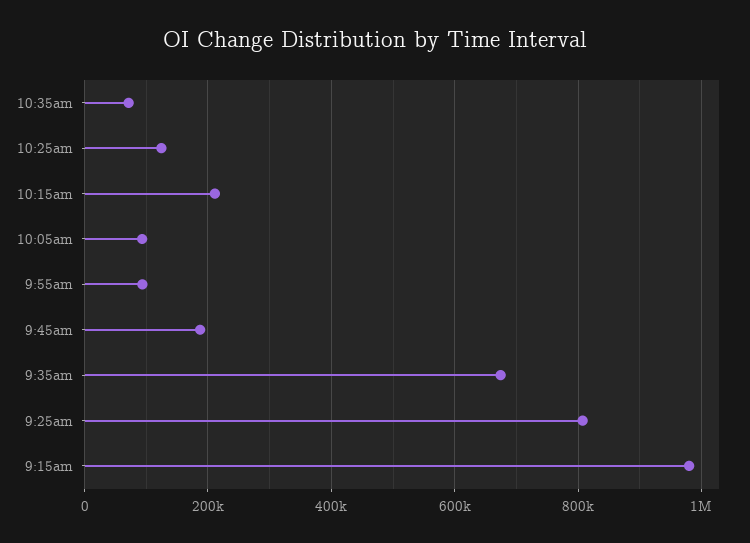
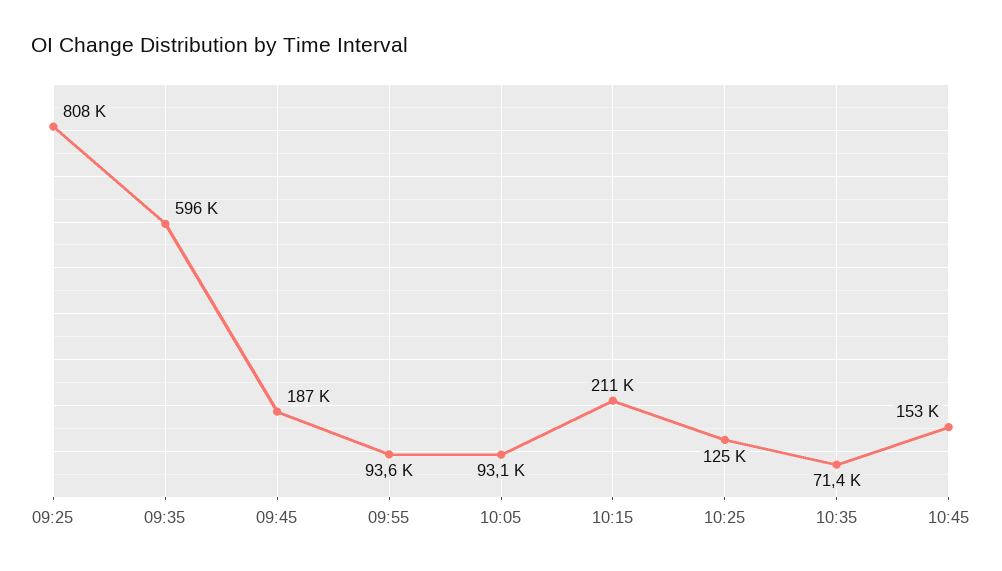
9:35am: 680000 -> 596000
9:15am: 980000 -> none
10:45: none -> 153000

